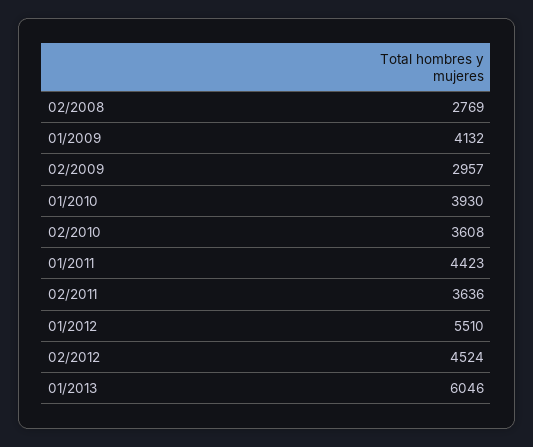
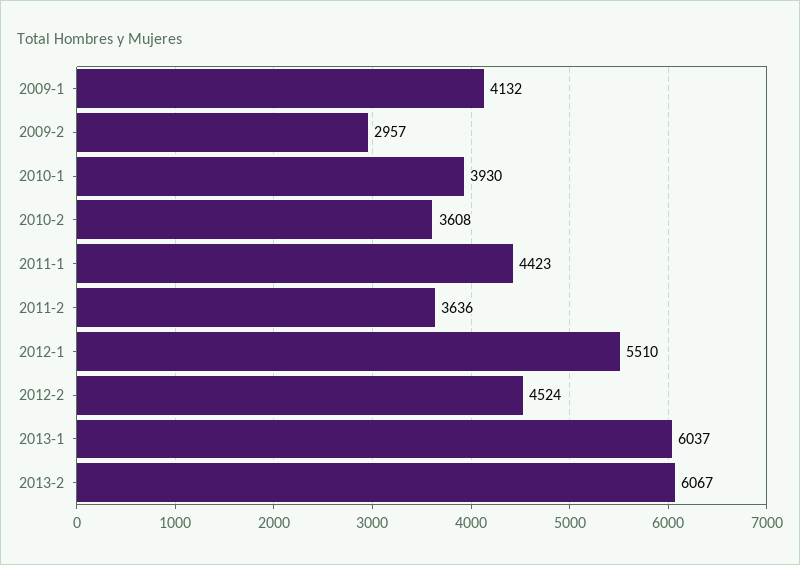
02/2008: 2769 -> none
01/2013: 6046 -> 6037
2013-2: none -> 6067

